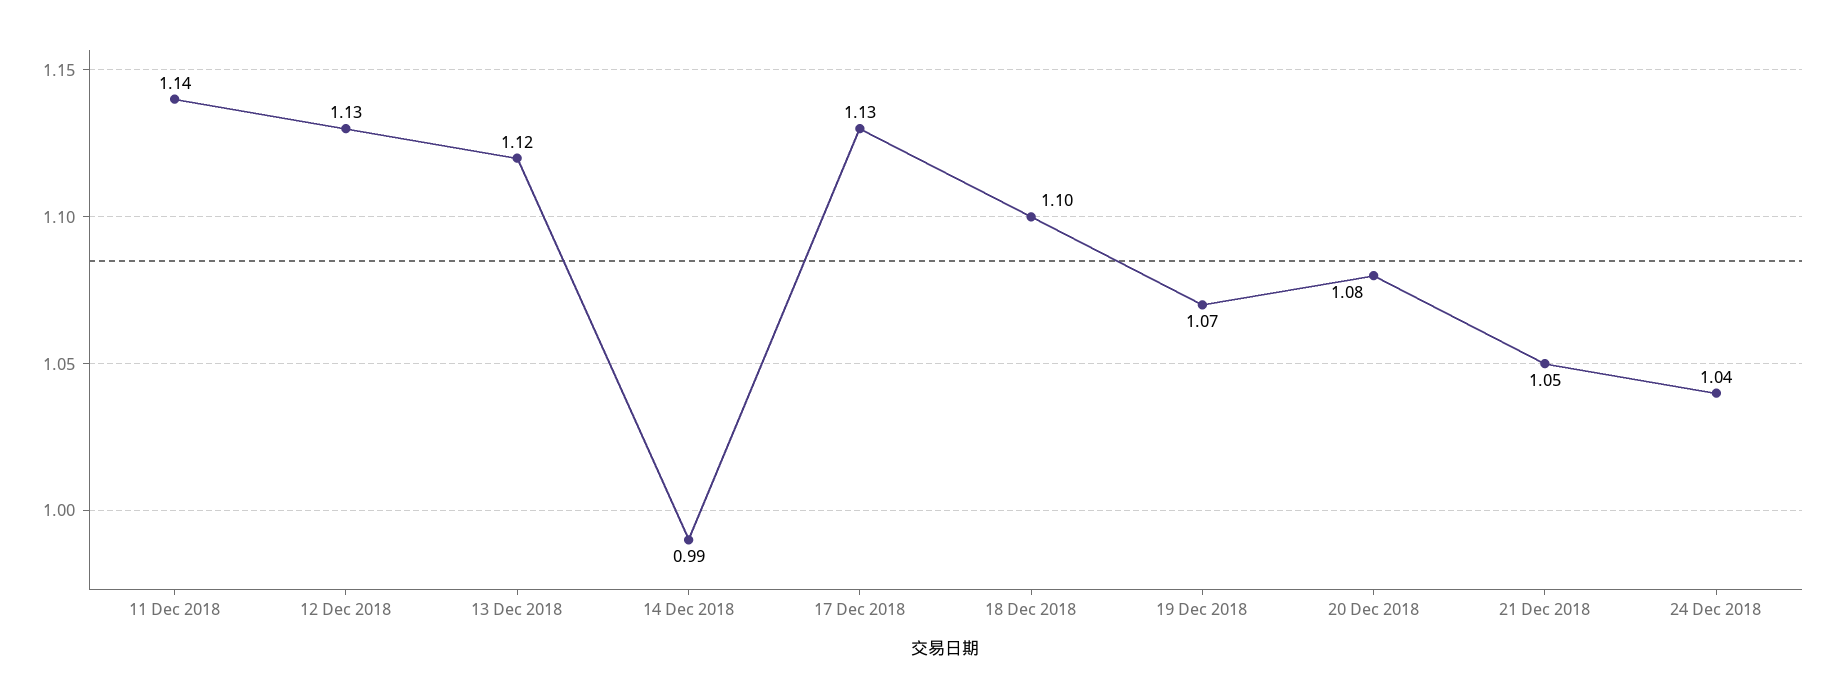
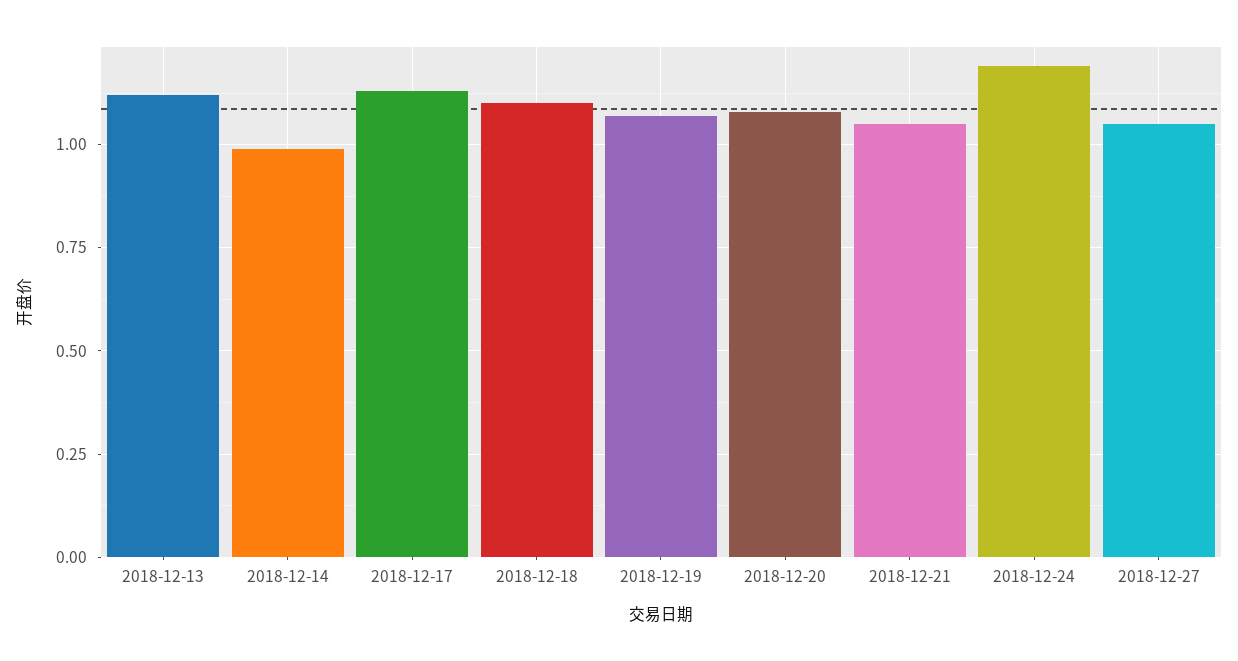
11 Dec 2018: 1.14 -> none
12 Dec 2018: 1.13 -> none
24 Dec 2018: 1.04 -> 1.2
2018-12-27: none -> 1.05

